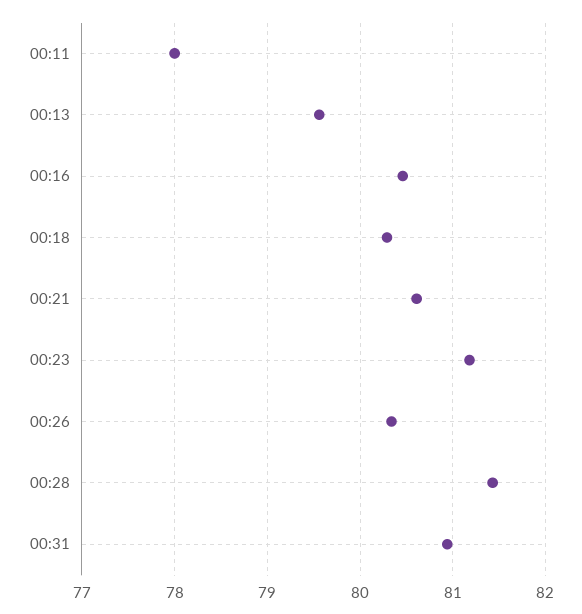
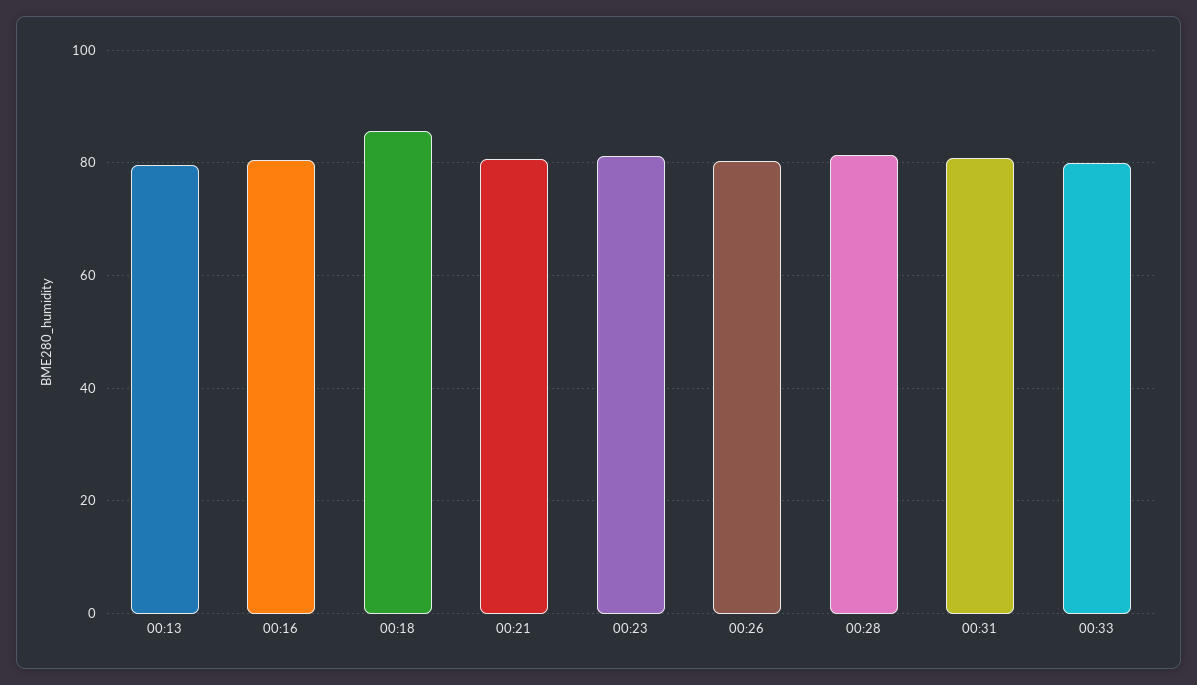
00:11: 78 -> none
00:18: 80.3 -> 86
00:33: none -> 80

